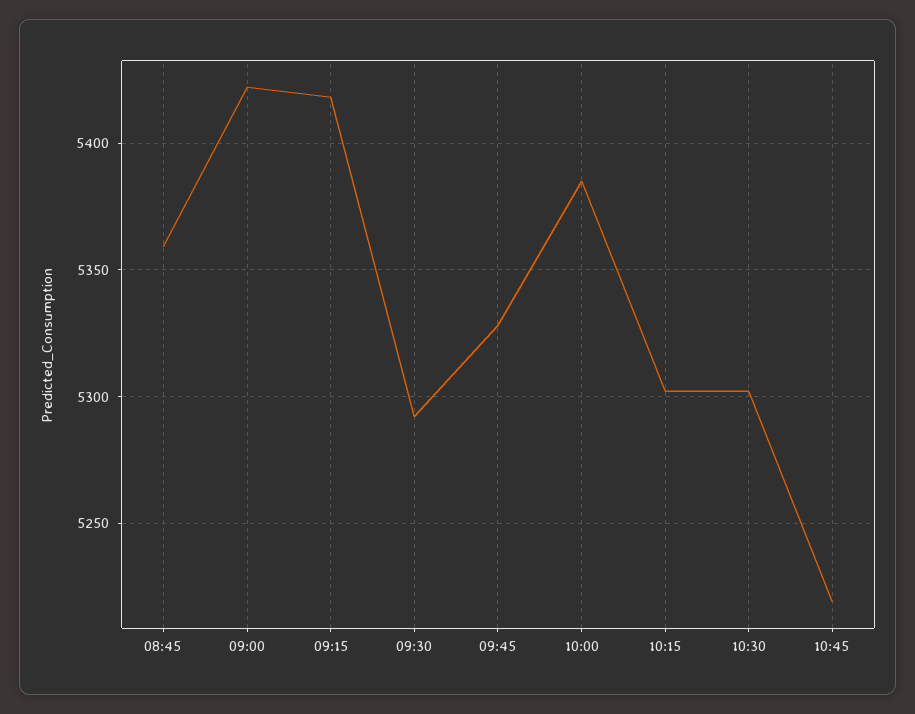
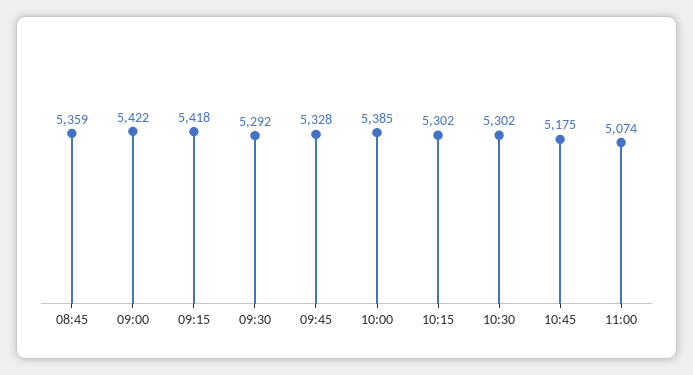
10:45: 5220 -> 5175
11:00: none -> 5074

